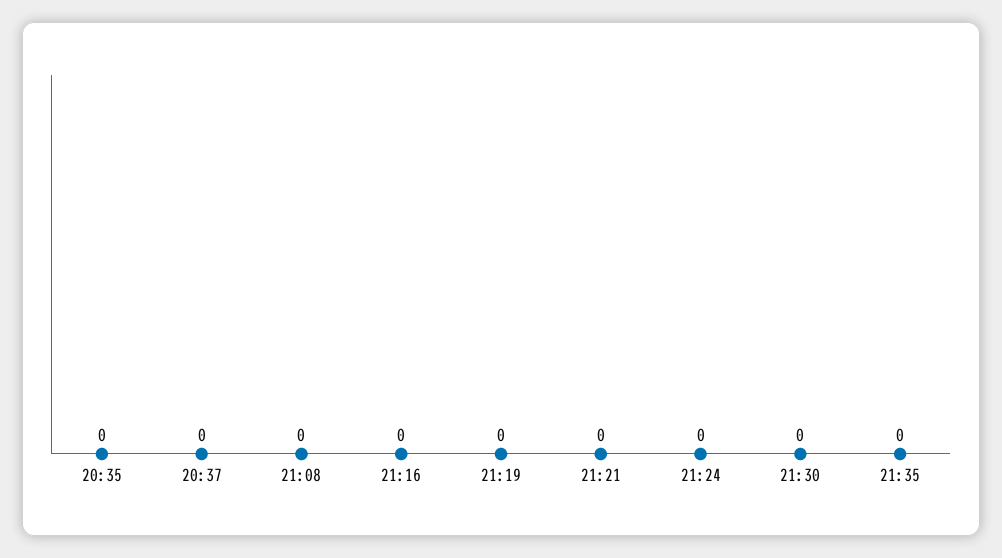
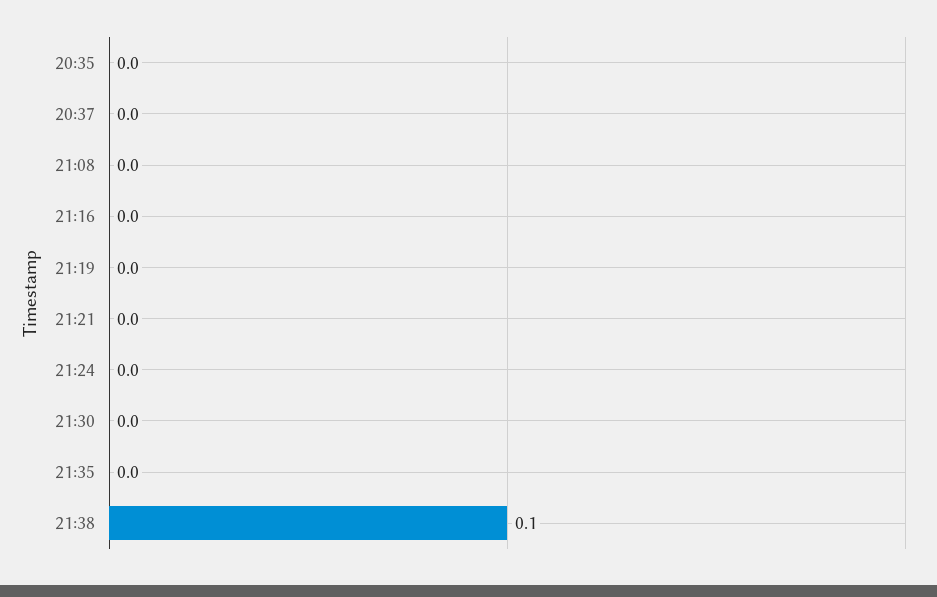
21:38: none -> 0.1

